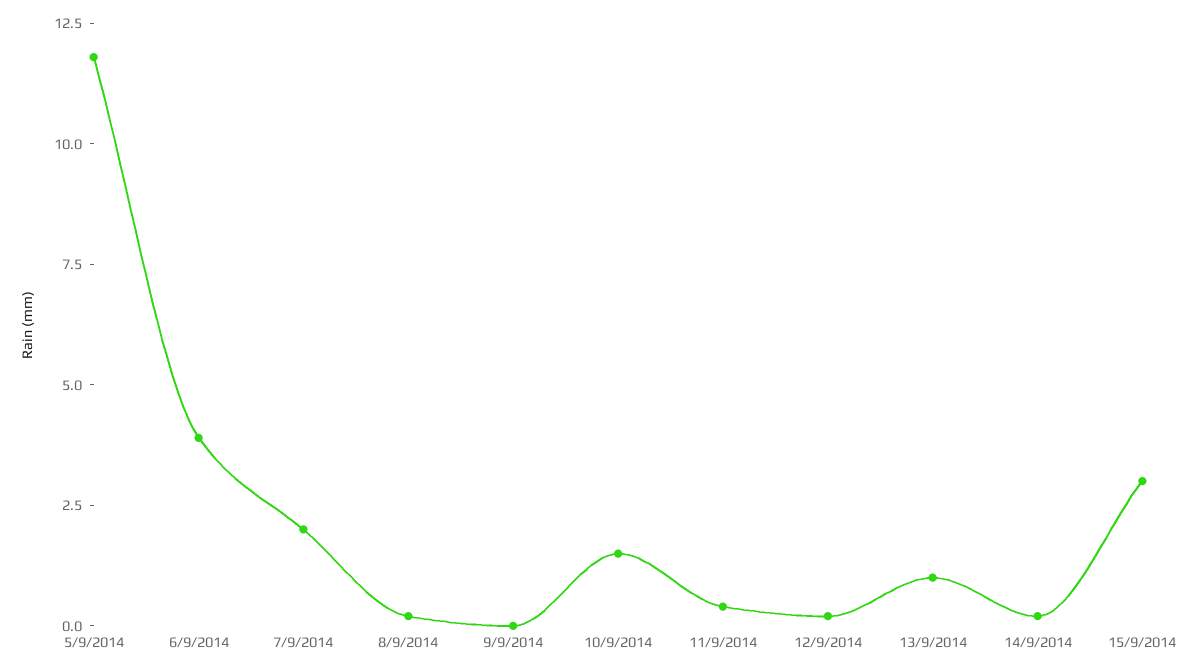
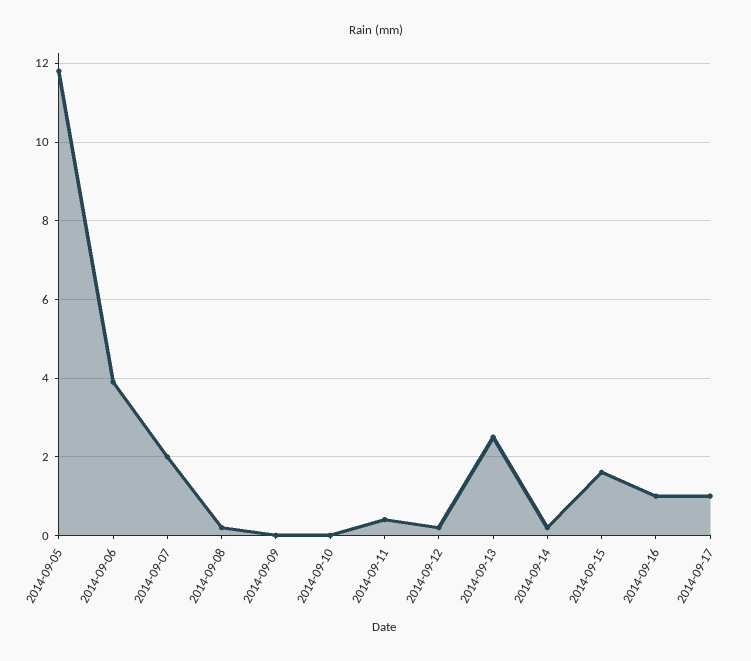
10/9/2014: 1.5 -> 0
13/9/2014: 1 -> 2.5
15/9/2014: 3 -> 1.5
2014-09-16: none -> 1
2014-09-17: none -> 1

